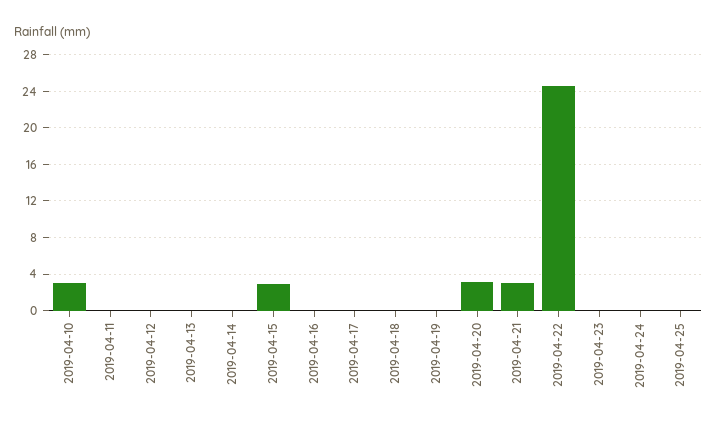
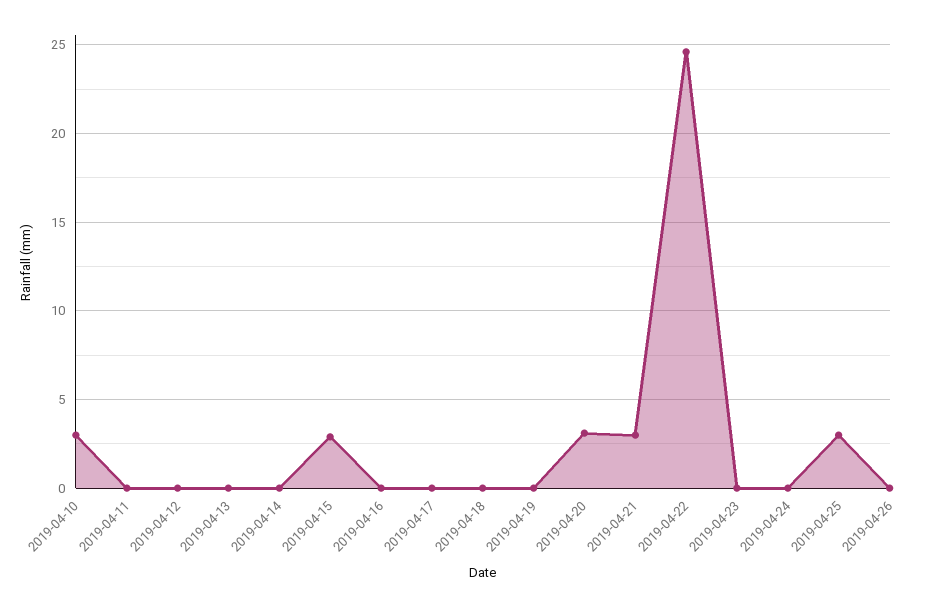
2019-04-25: 0 -> 3
2019-04-26: none -> 0

